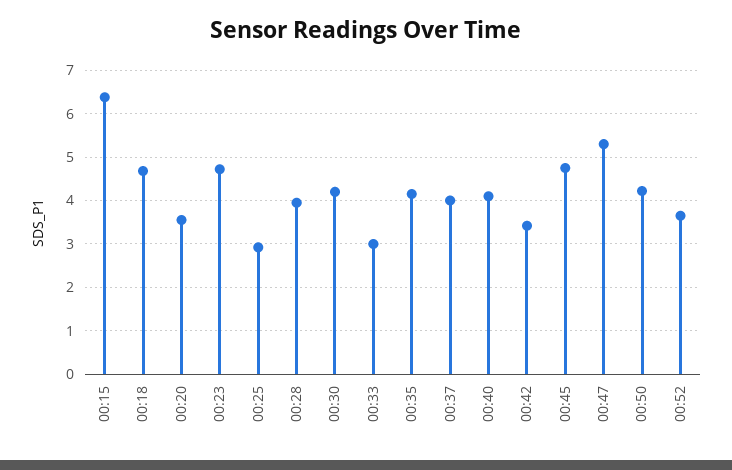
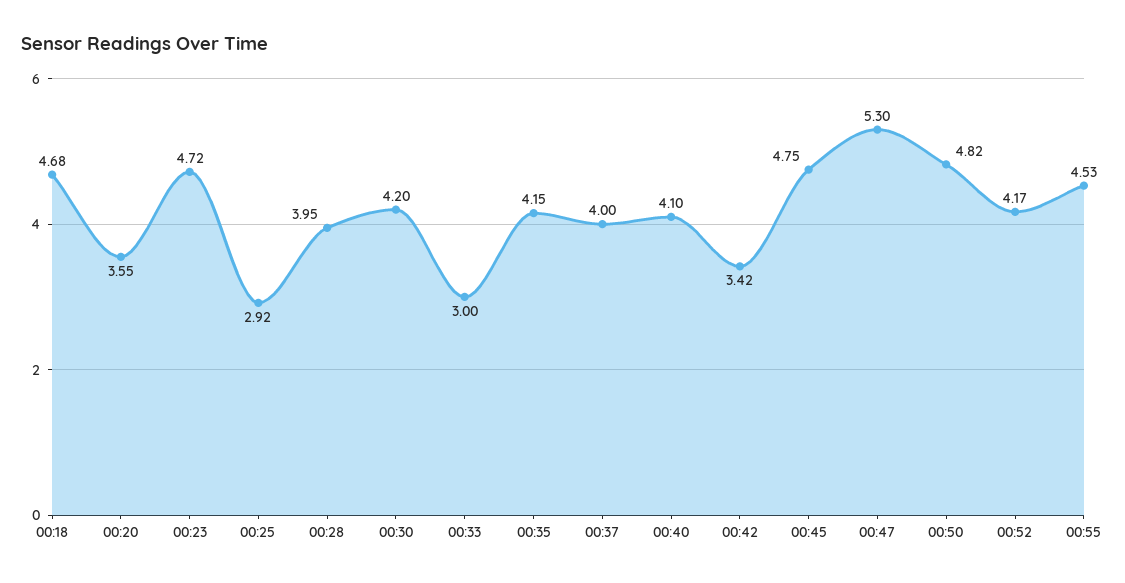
00:15: 6.4 -> none
00:50: 4.2 -> 4.82
00:52: 3.6 -> 4.17
00:55: none -> 4.53

